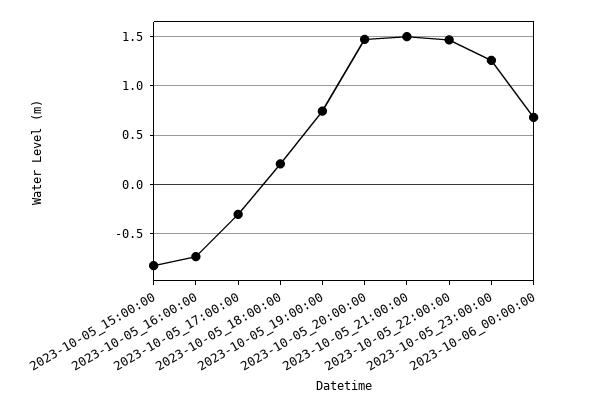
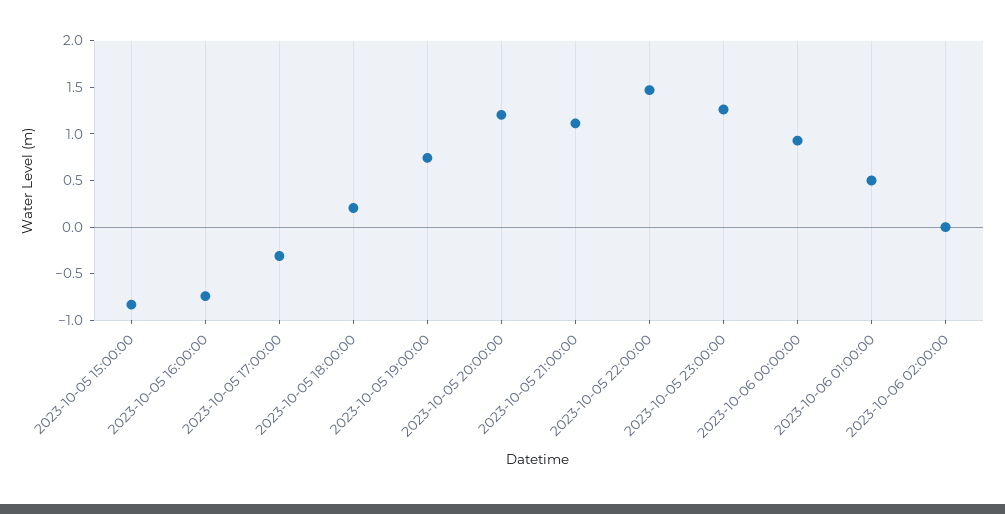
2023-10-05_20:00:00: 1.5 -> 1.2
2023-10-05_21:00:00: 1.5 -> 1.1
2023-10-06_00:00:00: 0.7 -> 0.9
2023-10-06 01:00:00: none -> 0.5
2023-10-06 02:00:00: none -> 0

